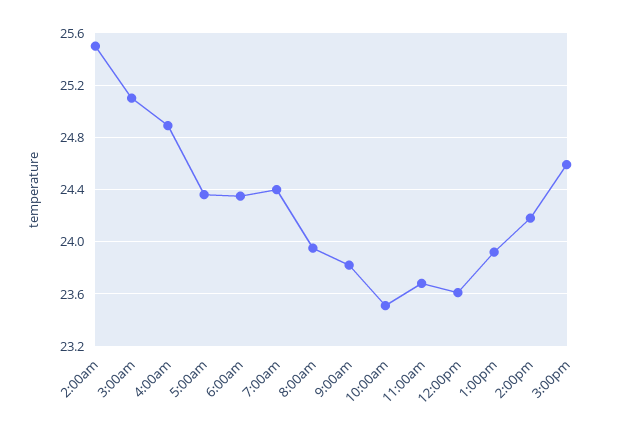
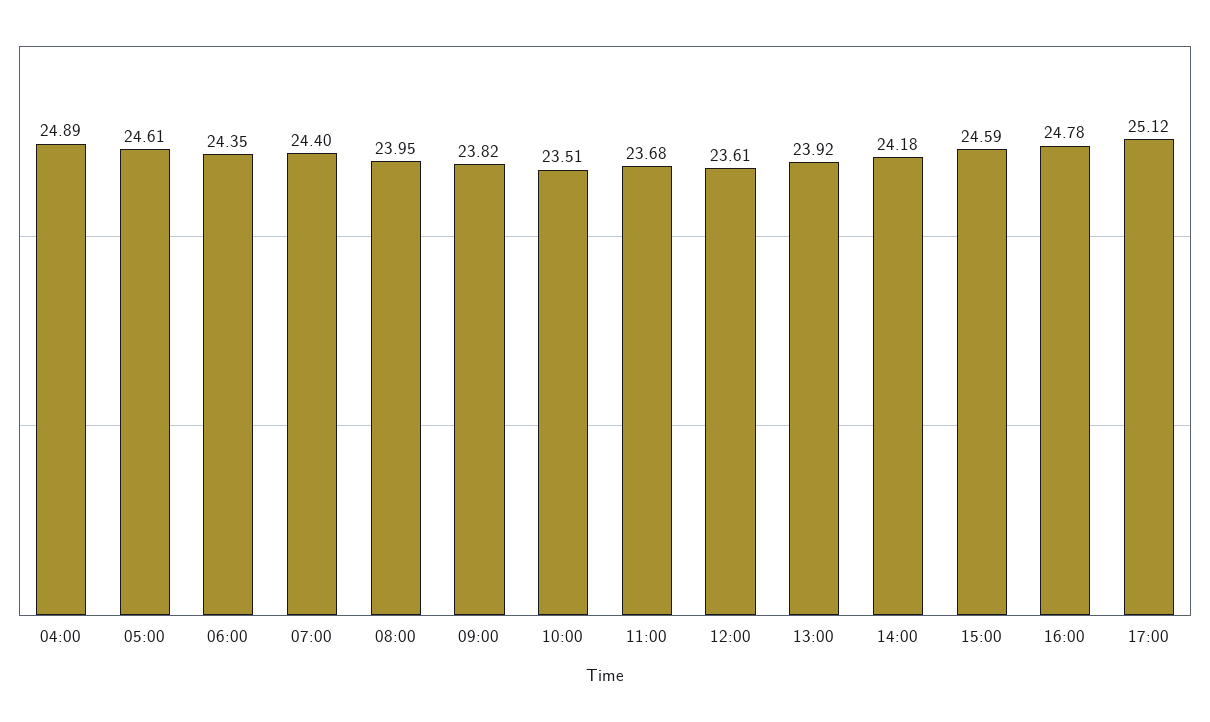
2:00am: 25.5 -> none
3:00am: 25.1 -> none
5:00am: 24.35 -> 24.61
16:00: none -> 24.78
17:00: none -> 25.12

